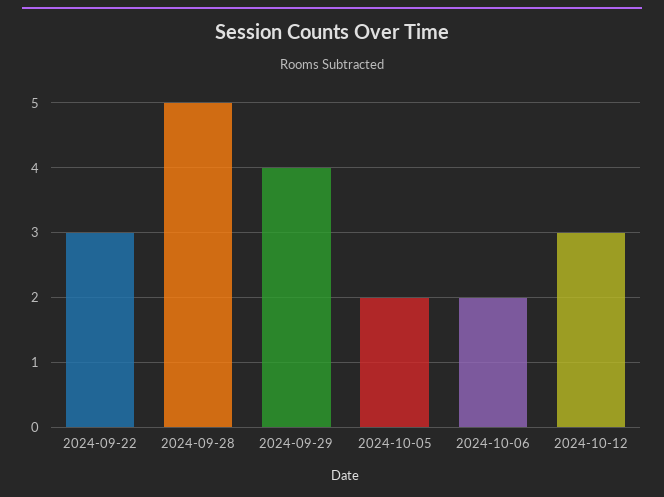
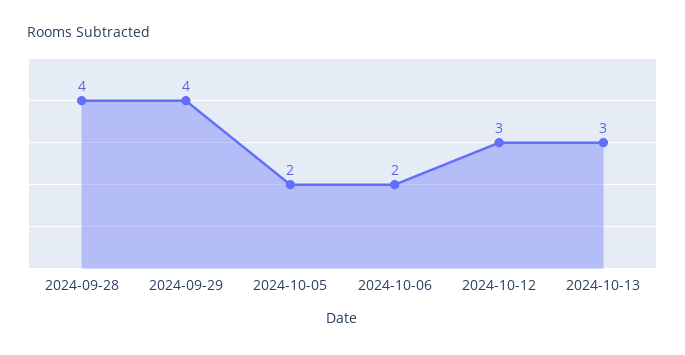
2024-09-22: 3 -> none
2024-09-28: 5 -> 4
2024-10-13: none -> 3

